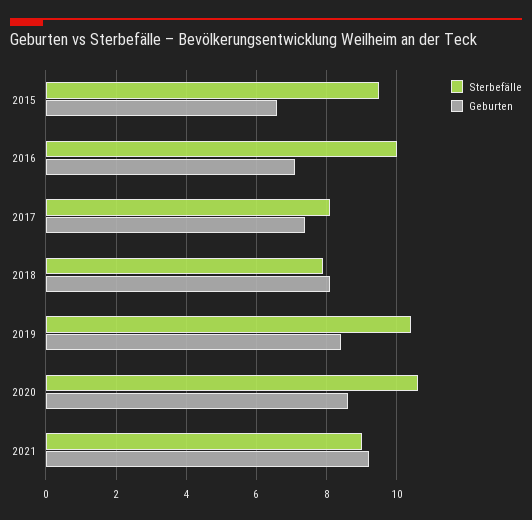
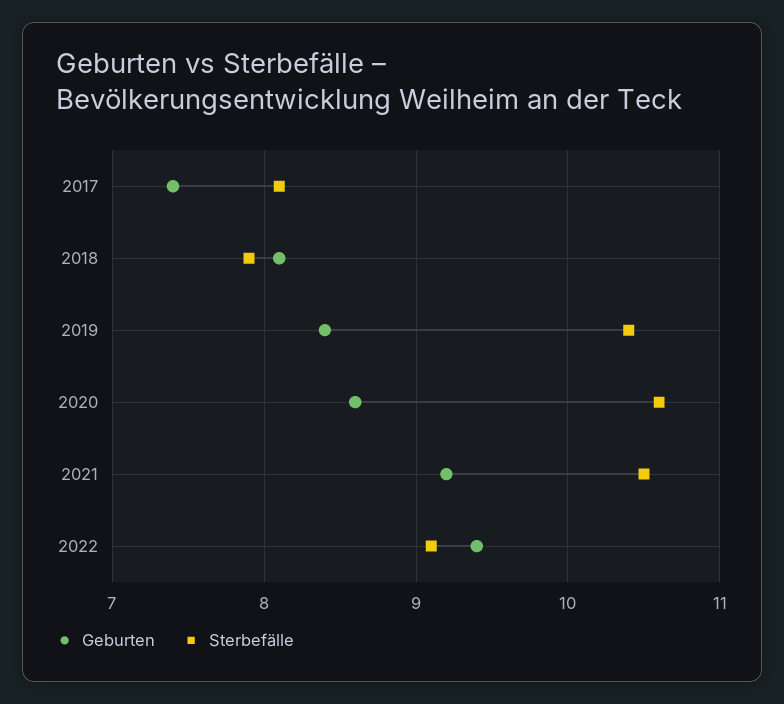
Sterbefälle, 2015: 9.5 -> none
Geburten, 2015: 6.5 -> none
Sterbefälle, 2016: 10 -> none
Geburten, 2016: 7 -> none
Sterbefälle, 2021: 9 -> 10.5
Geburten, 2022: none -> 9.4
Sterbefälle, 2022: none -> 9.1

